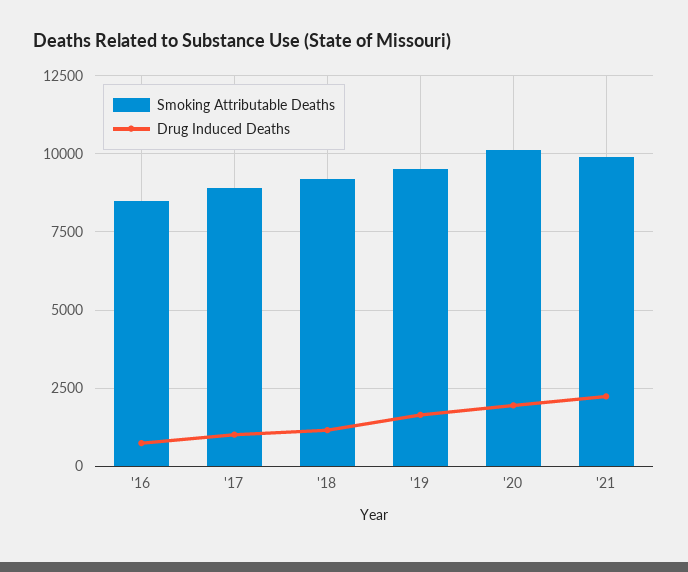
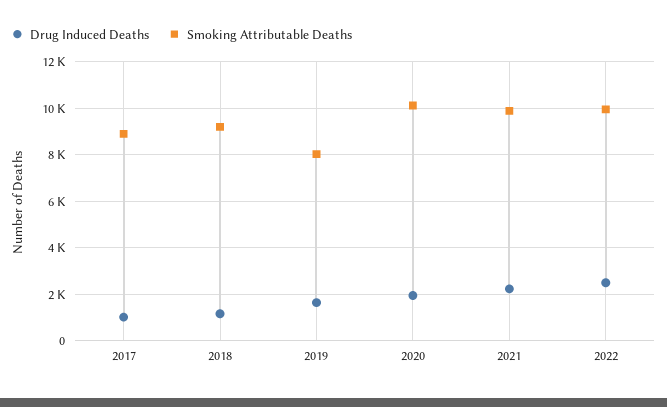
Smoking Attributable Deaths, '16: 8500 -> none
Drug Induced Deaths, '16: 750 -> none
Smoking Attributable Deaths, '19: 9500 -> 8000
Drug Induced Deaths, 2022: none -> 2500
Smoking Attributable Deaths, 2022: none -> 10000

